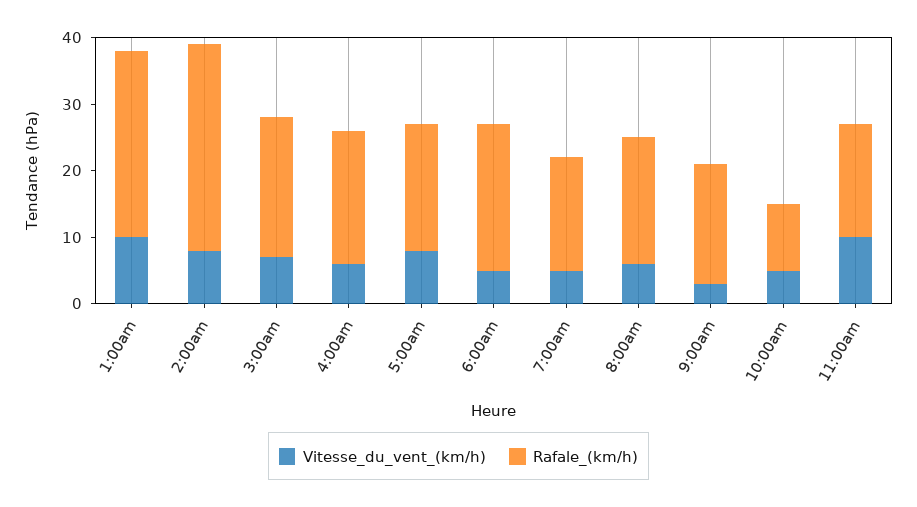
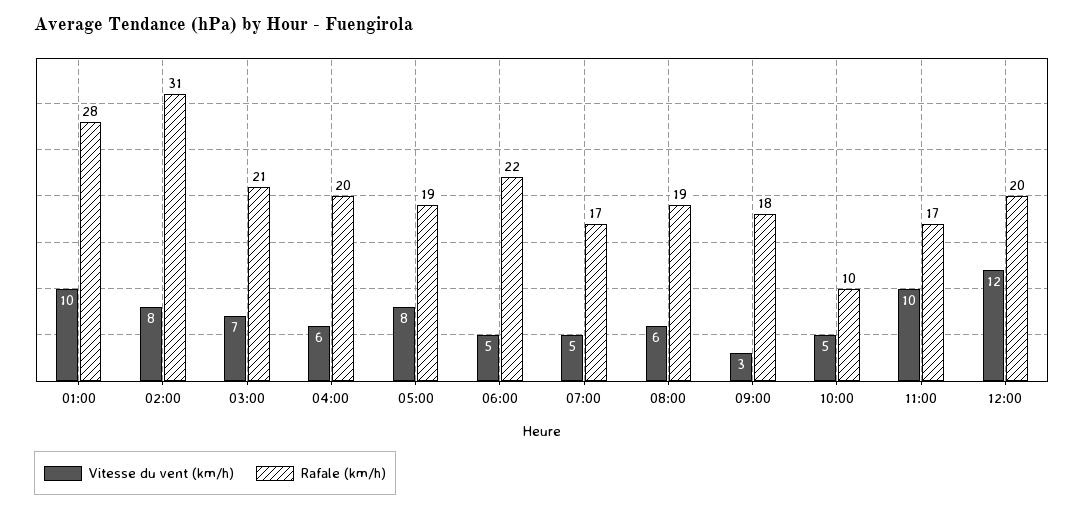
Vitesse_du_vent_(km/h), 12:00: none -> 12
Rafale_(km/h), 12:00: none -> 20

